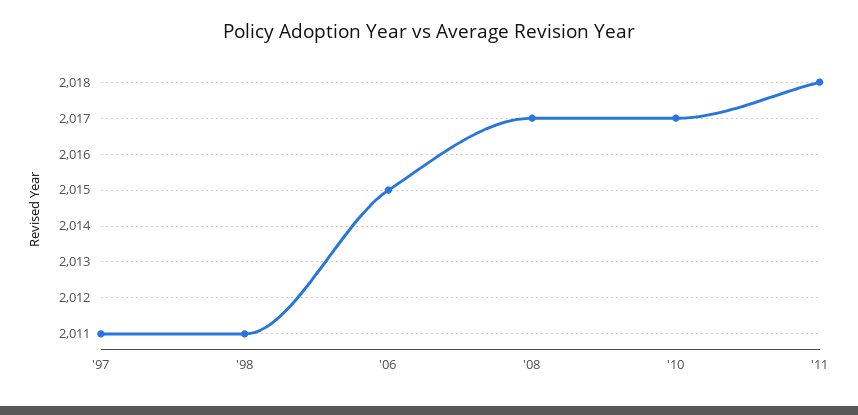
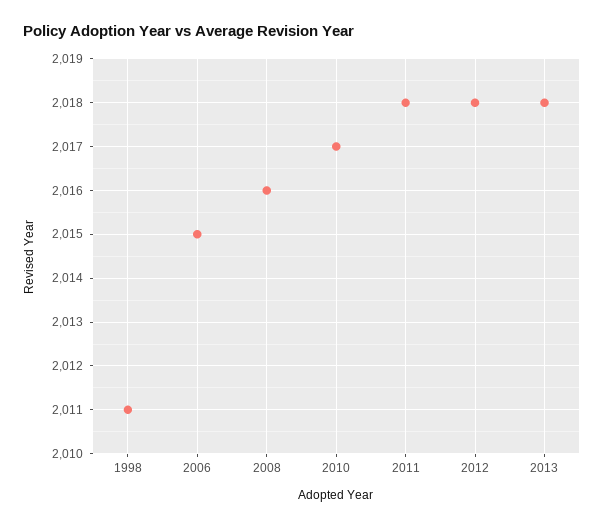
'97: 2011 -> none
'08: 2017 -> 2016
2012: none -> 2018
2013: none -> 2018

